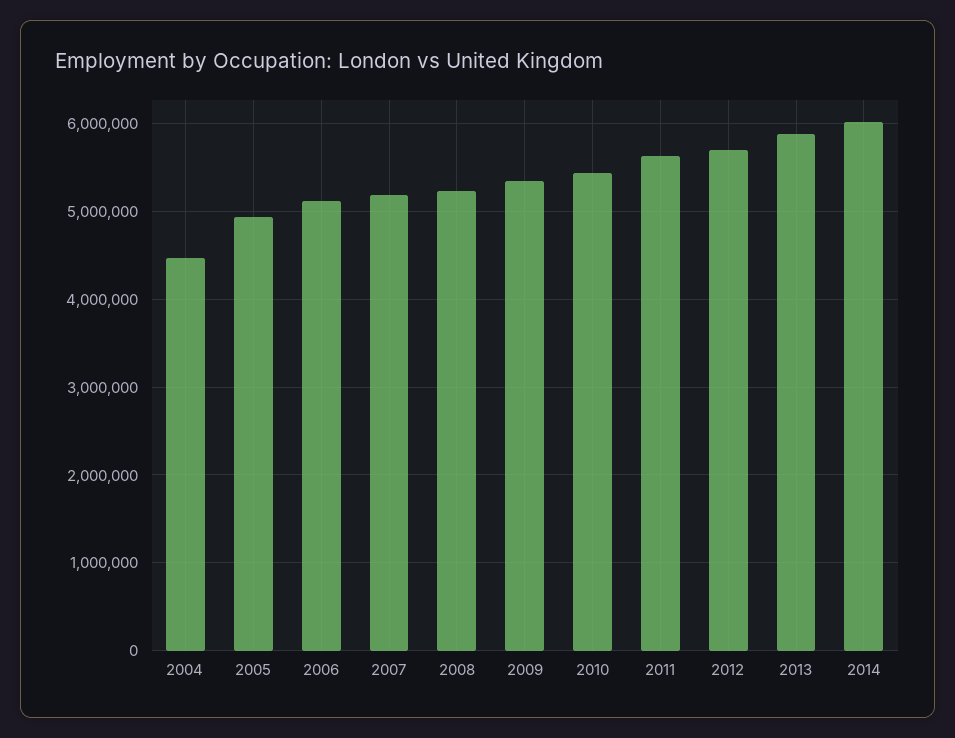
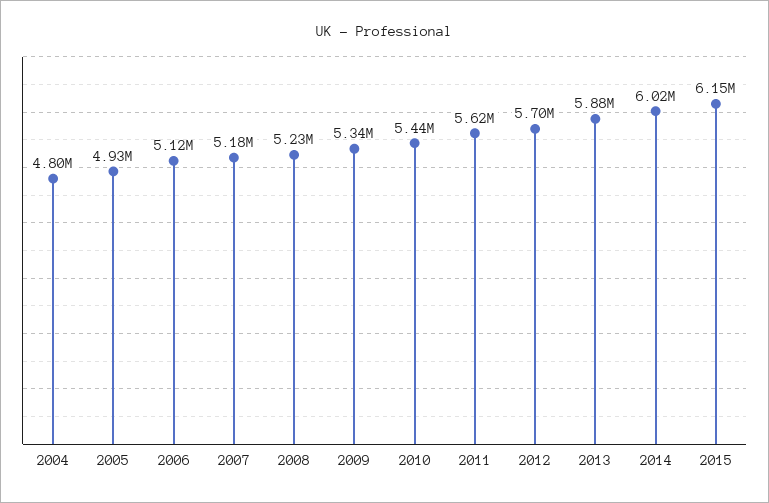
2004: 4500000 -> 4800000
2015: none -> 6150000

